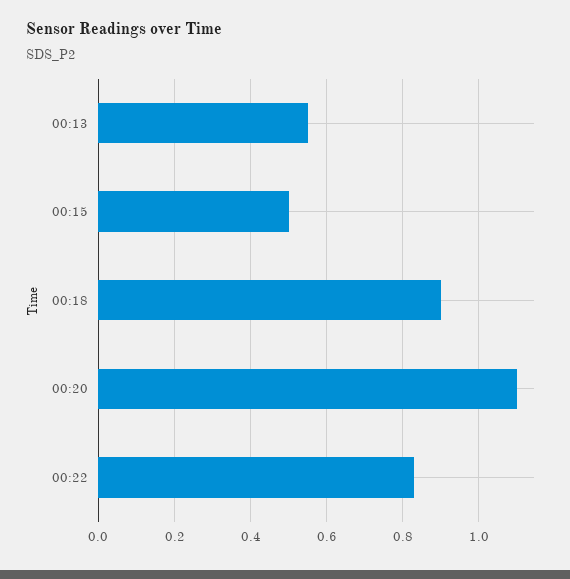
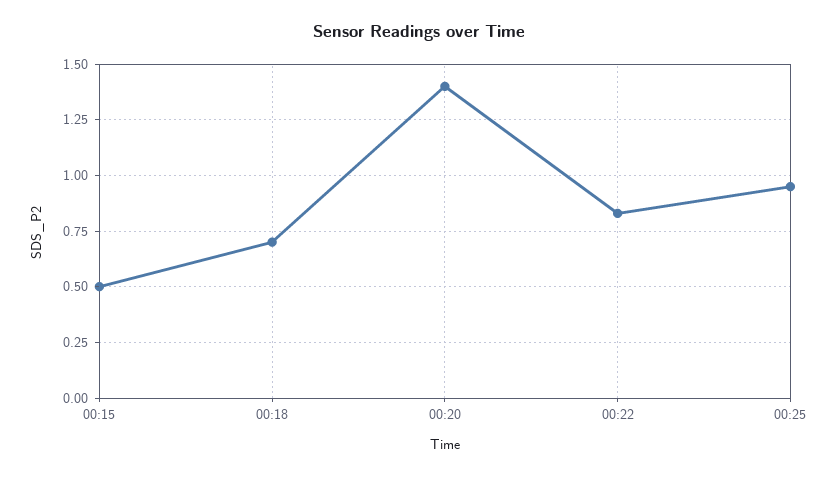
00:13: 0.55 -> none
00:18: 0.9 -> 0.7
00:20: 1.1 -> 1.4
00:25: none -> 0.95

